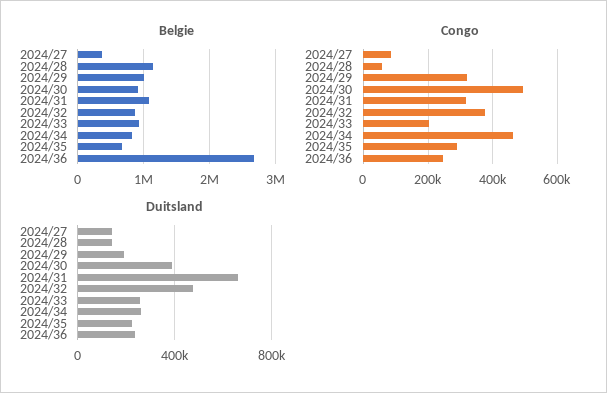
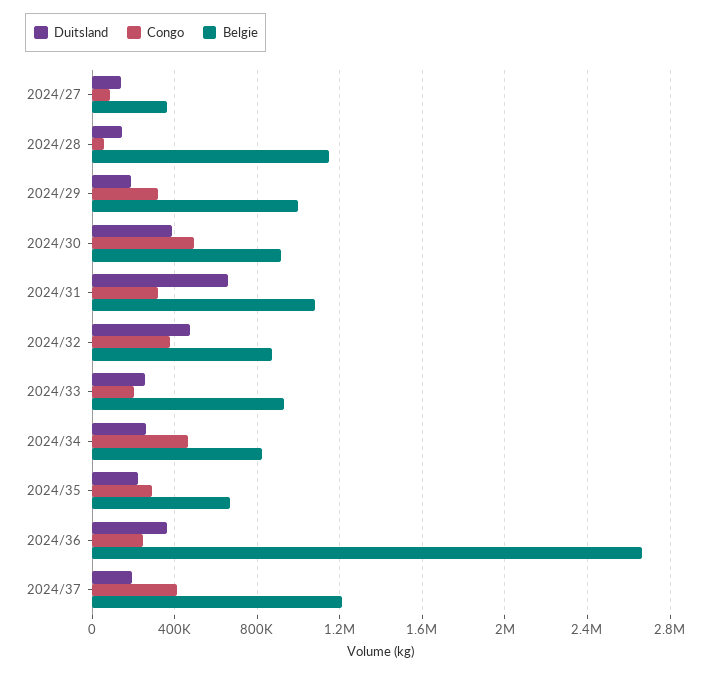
Duitsland, 2024/36: 250000 -> 350000
Duitsland, 2024/37: none -> 200000
Congo, 2024/37: none -> 400000
Belgie, 2024/37: none -> 1200000

